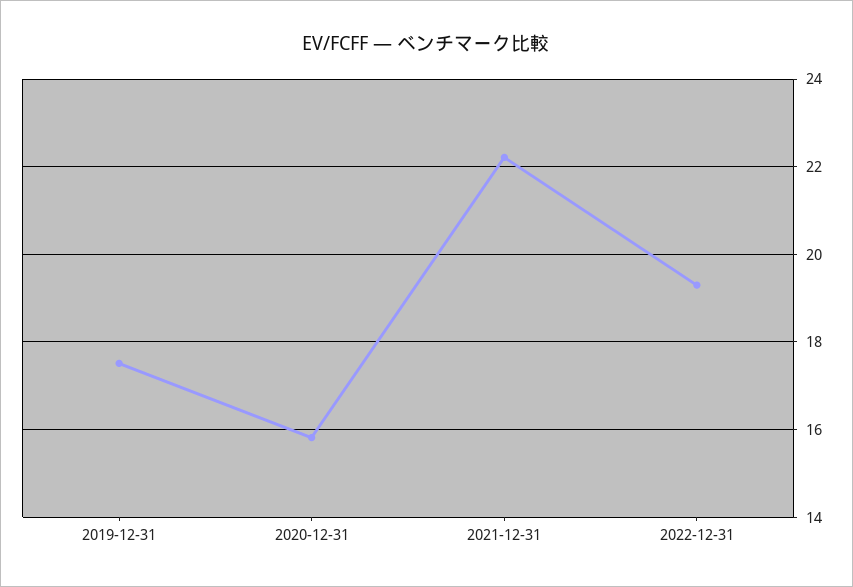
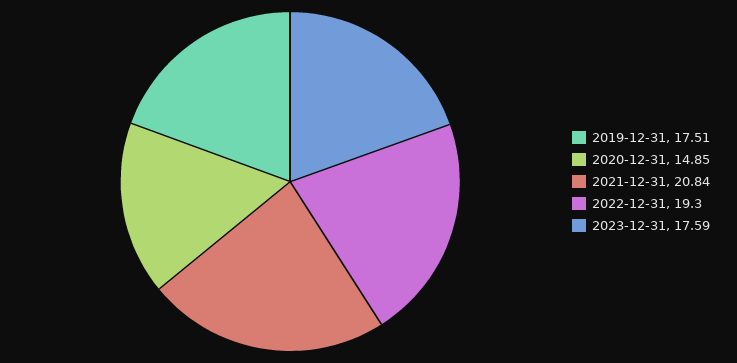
2020-12-31: 15.8 -> 14.85
2021-12-31: 22.2 -> 20.84
2023-12-31: none -> 17.59

